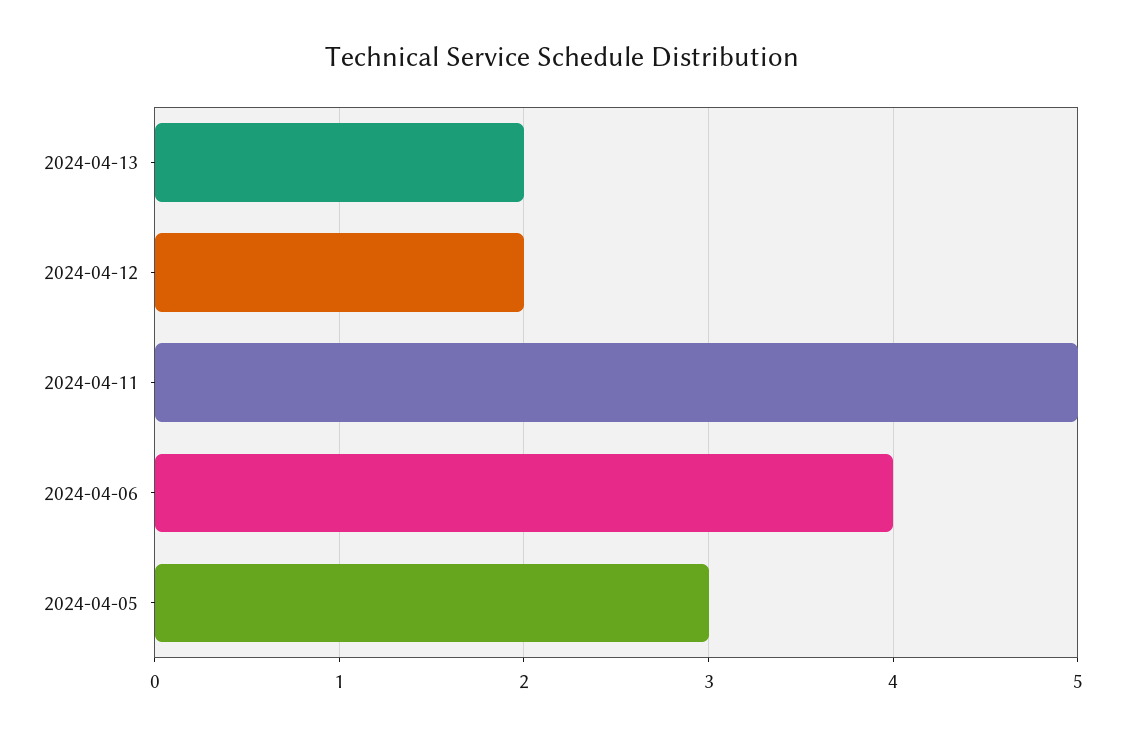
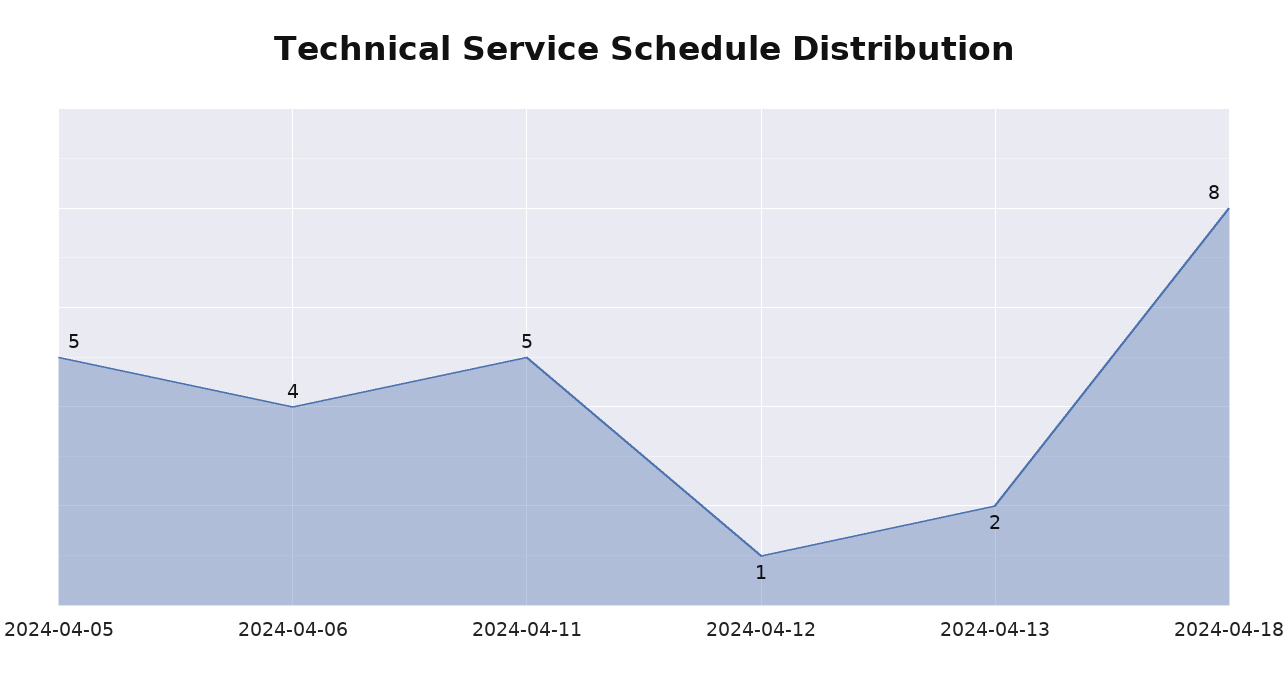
2024-04-12: 2 -> 1
2024-04-05: 3 -> 5
2024-04-18: none -> 8

